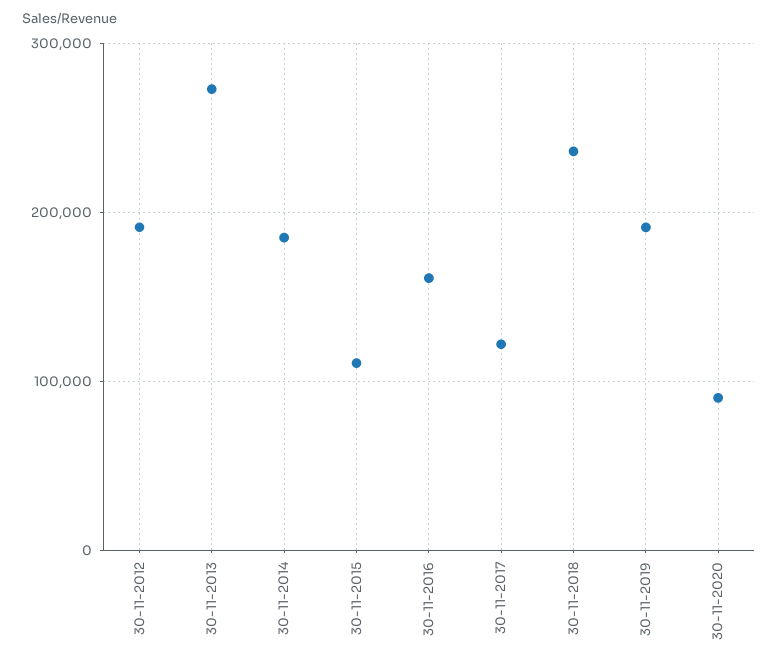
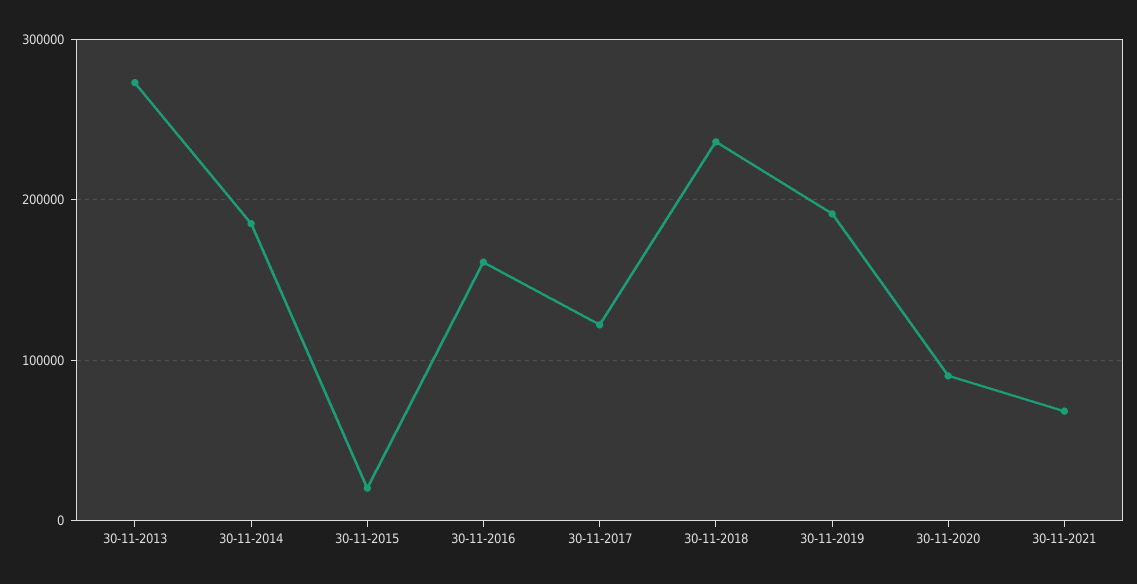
30-11-2012: 190000 -> none
30-11-2015: 110000 -> 20000
30-11-2021: none -> 70000

